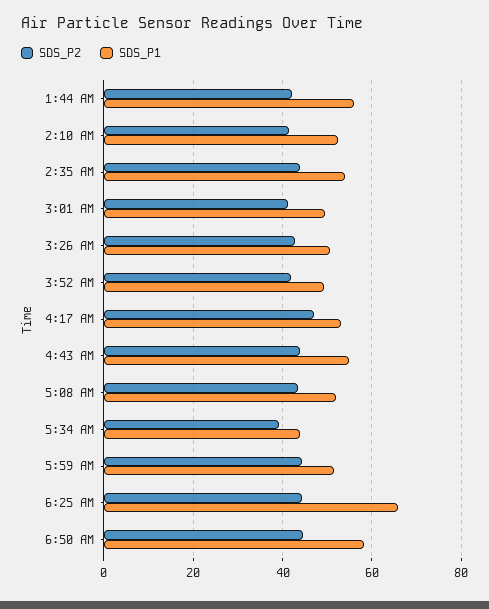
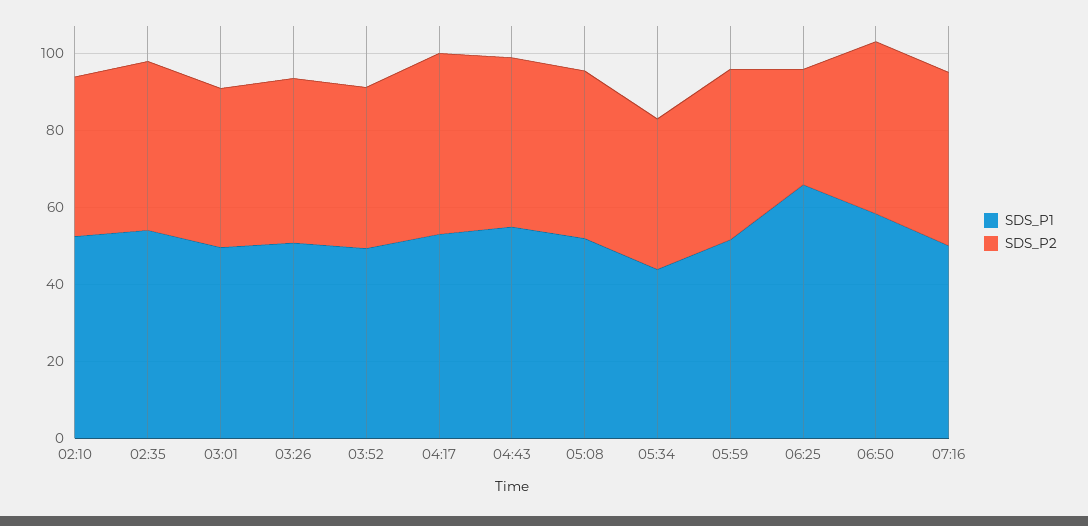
SDS_P2, 1:44 AM: 42 -> none
SDS_P1, 1:44 AM: 56 -> none
SDS_P2, 6:25 AM: 44 -> 30
SDS_P1, 07:16: none -> 50
SDS_P2, 07:16: none -> 45

